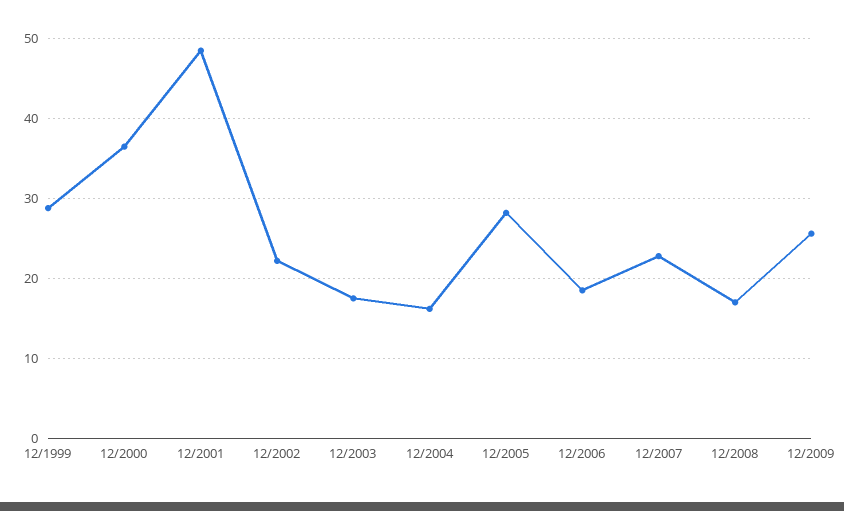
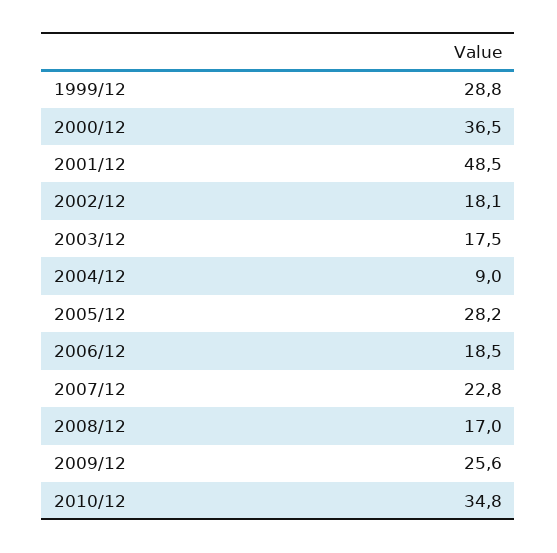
12/2002: 22 -> 18.1
12/2004: 16 -> 9
2010/12: none -> 34.8

